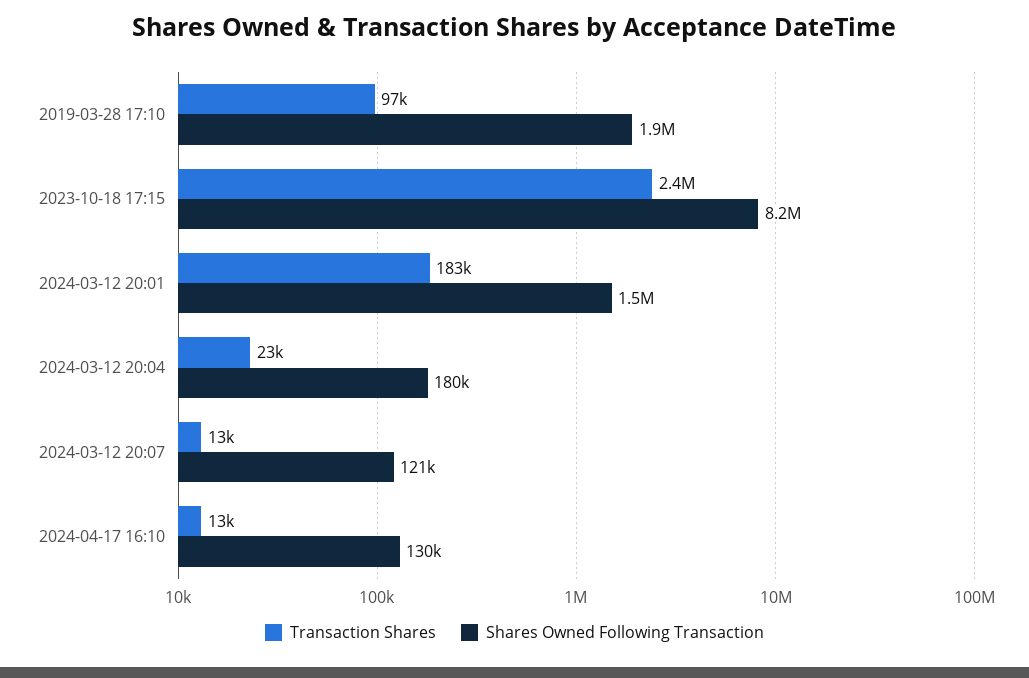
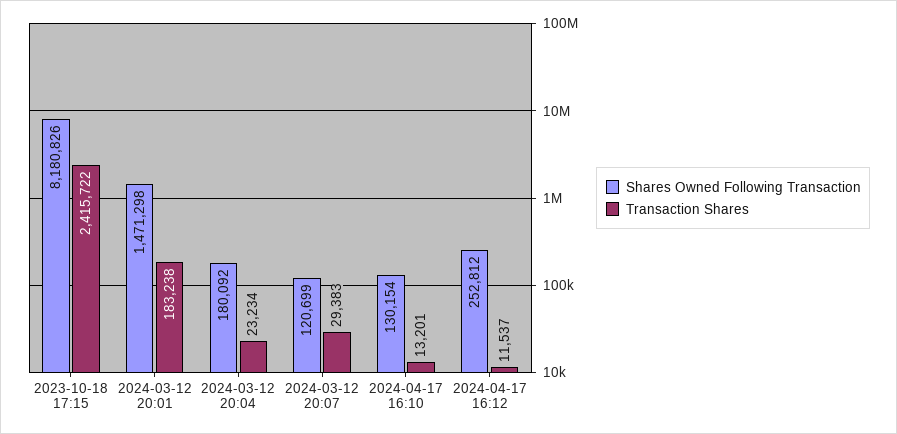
Transaction Shares, 2019-03-28 17:10: 97000 -> none
Shares Owned Following Transaction, 2019-03-28 17:10: 1900000 -> none
Transaction Shares, 2024-03-12 20:07: 13000 -> 29383
Shares Owned Following Transaction, 2024-04-17 16:12: none -> 252812
Transaction Shares, 2024-04-17 16:12: none -> 11537

